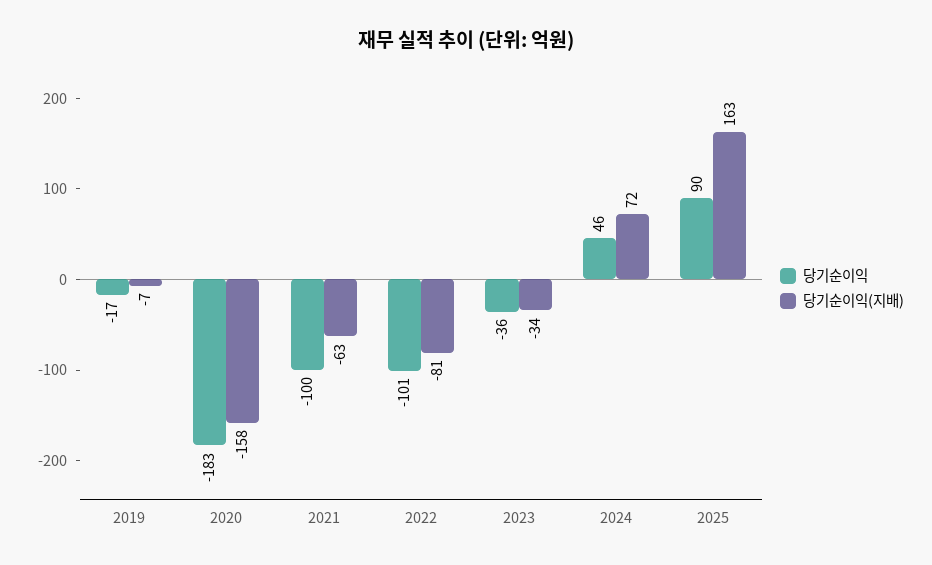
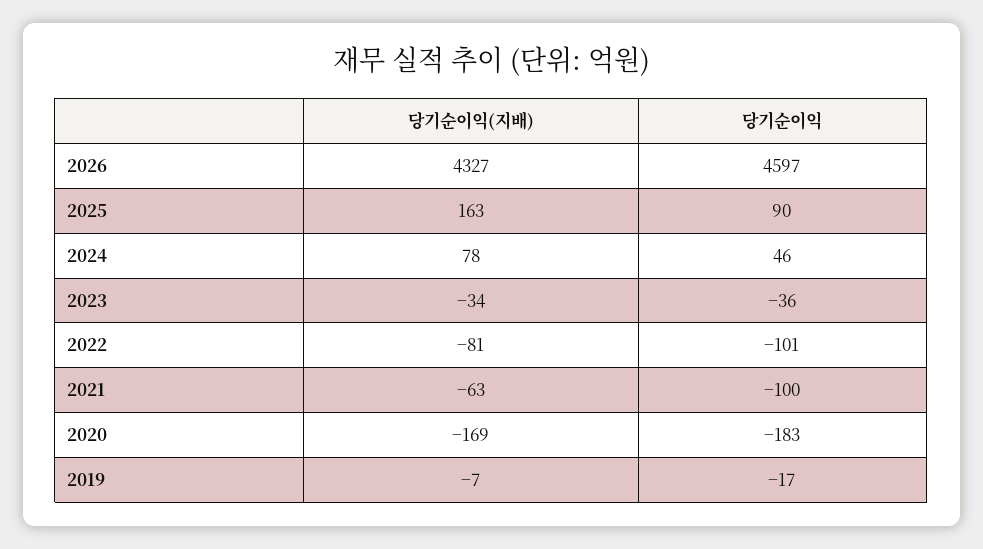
당기순이익(지배), 2020: -158 -> -169
당기순이익(지배), 2024: 72 -> 78
당기순이익(지배), 2026: none -> 4327
당기순이익, 2026: none -> 4597

